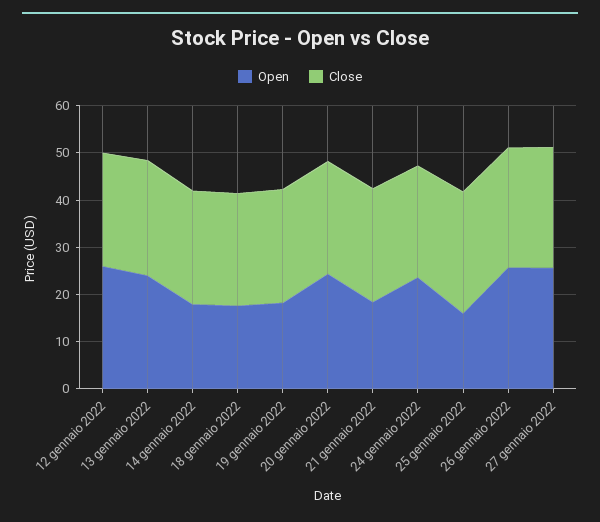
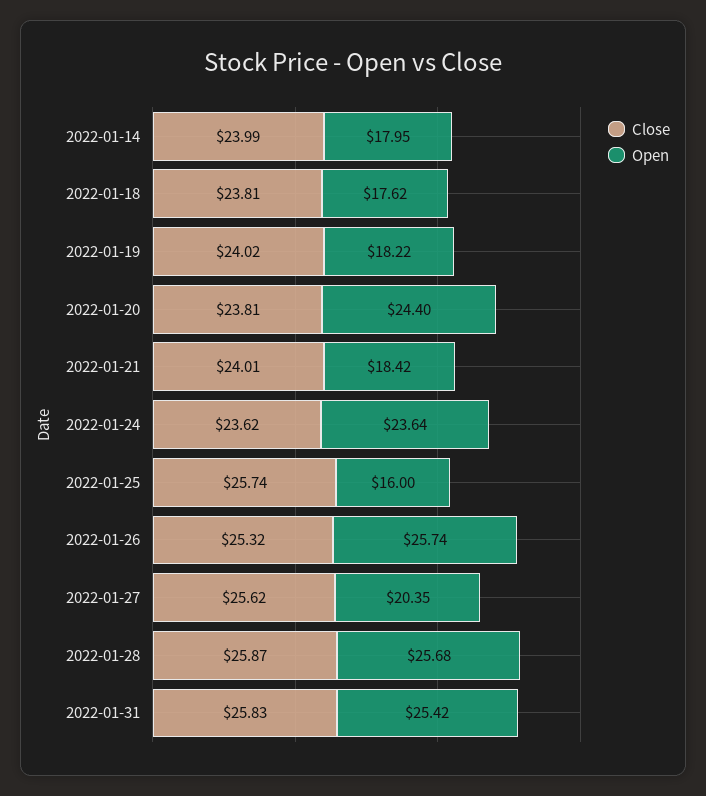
Open, 12 gennaio 2022: 26 -> none
Close, 12 gennaio 2022: 24 -> none
Open, 13 gennaio 2022: 24 -> none
Close, 13 gennaio 2022: 24 -> none
Open, 27 gennaio 2022: 26 -> 20.35
Close, 2022-01-28: none -> 25.87
Open, 2022-01-28: none -> 25.68
Close, 2022-01-31: none -> 25.83
Open, 2022-01-31: none -> 25.42

